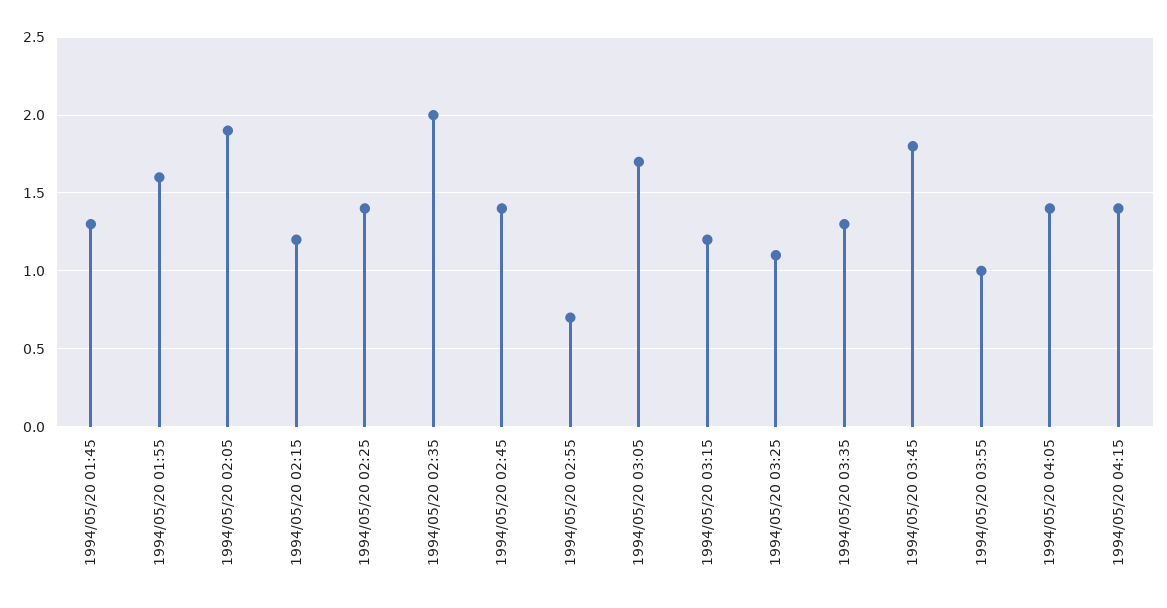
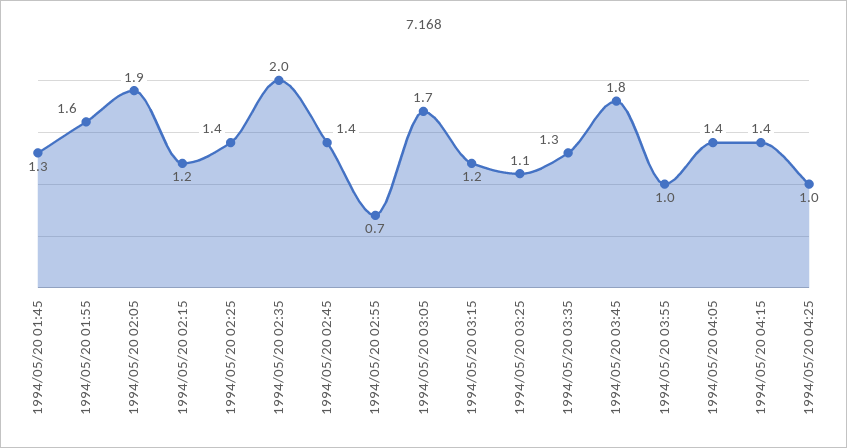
1994/05/20 04:25: none -> 1

